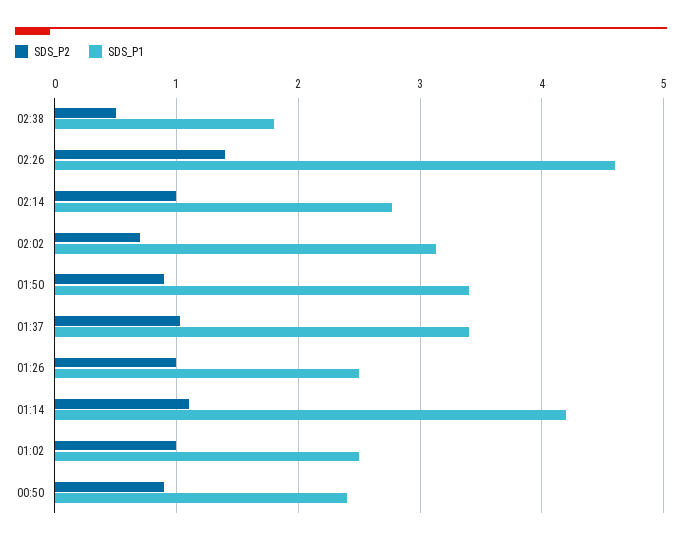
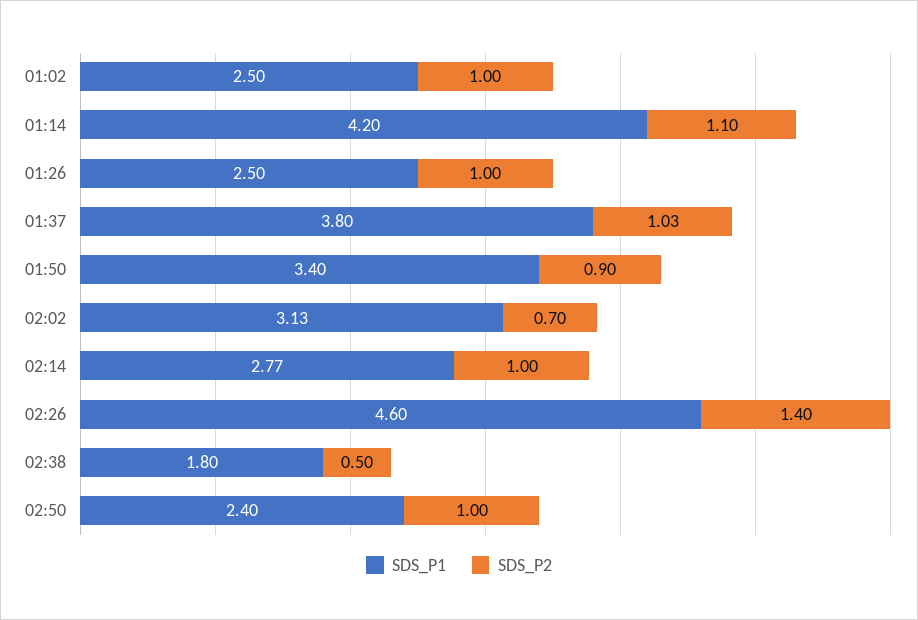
SDS_P1, 01:37: 3.4 -> 3.8
SDS_P2, 00:50: 0.9 -> none
SDS_P1, 00:50: 2.4 -> none
SDS_P1, 02:50: none -> 2.4
SDS_P2, 02:50: none -> 1

